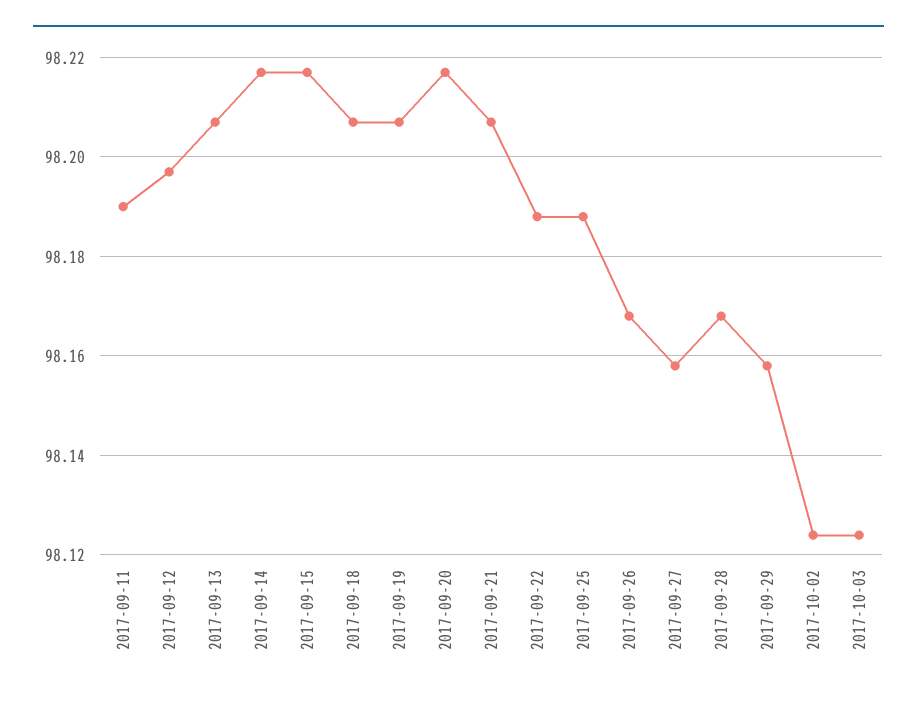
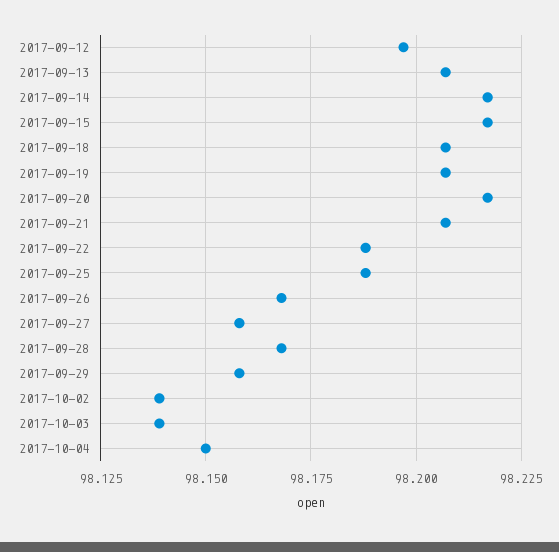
2017-09-11: 98.19 -> none
2017-10-02: 98.125 -> 98.14
2017-10-03: 98.125 -> 98.14
2017-10-04: none -> 98.15

